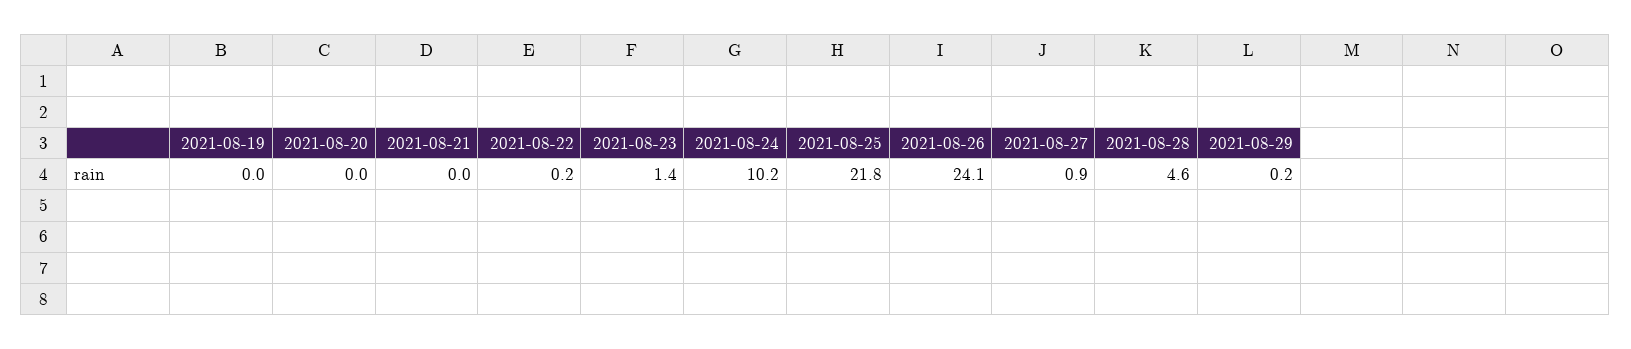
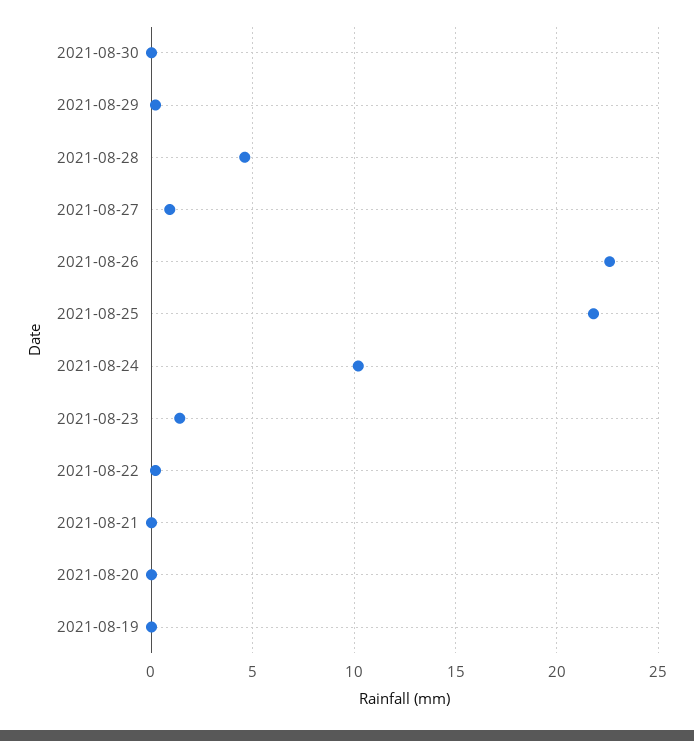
2021-08-26: 24.1 -> 22.5
2021-08-30: none -> 0

